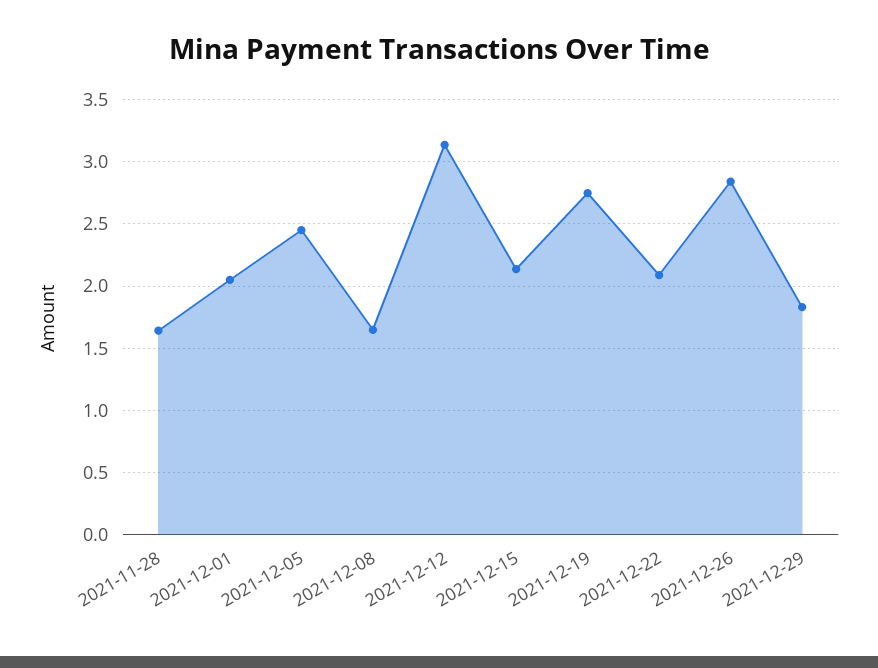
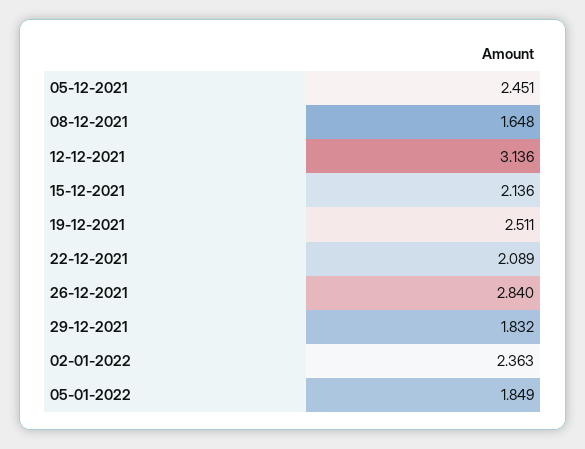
2021-11-28: 1.65 -> none
2021-12-01: 2.05 -> none
2021-12-19: 2.75 -> 2.511
02-01-2022: none -> 2.363
05-01-2022: none -> 1.849

